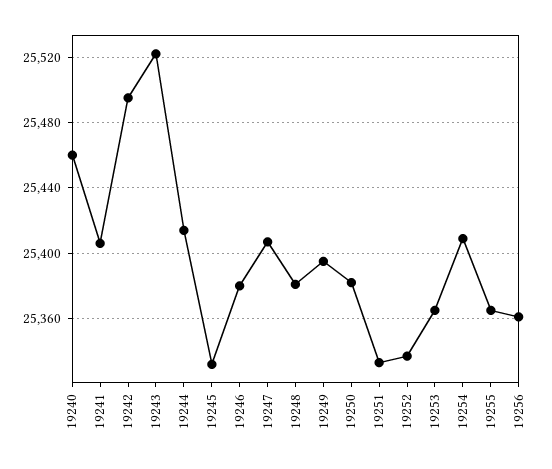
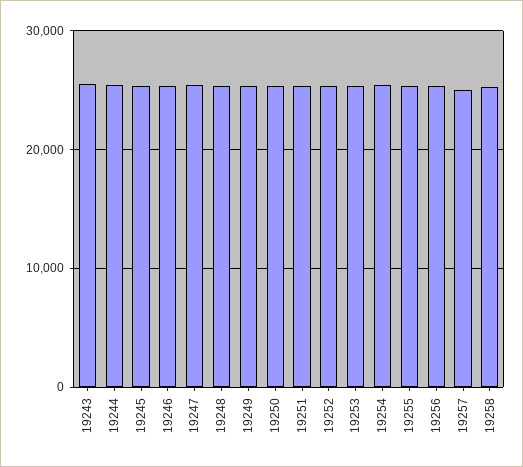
19240: 25460 -> none
19241: 25405 -> none
19242: 25495 -> none
19257: none -> 25000
19258: none -> 25000

